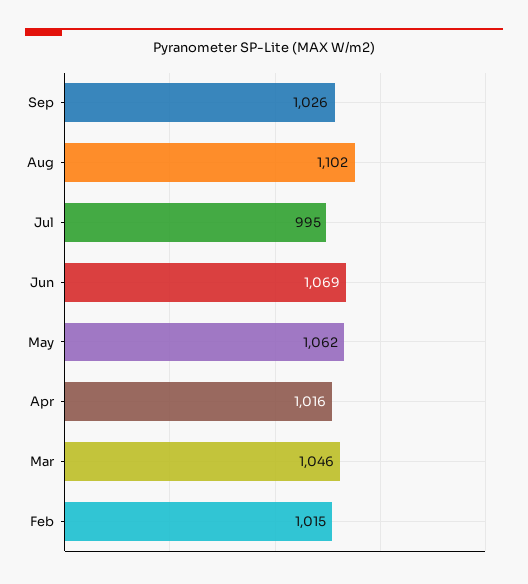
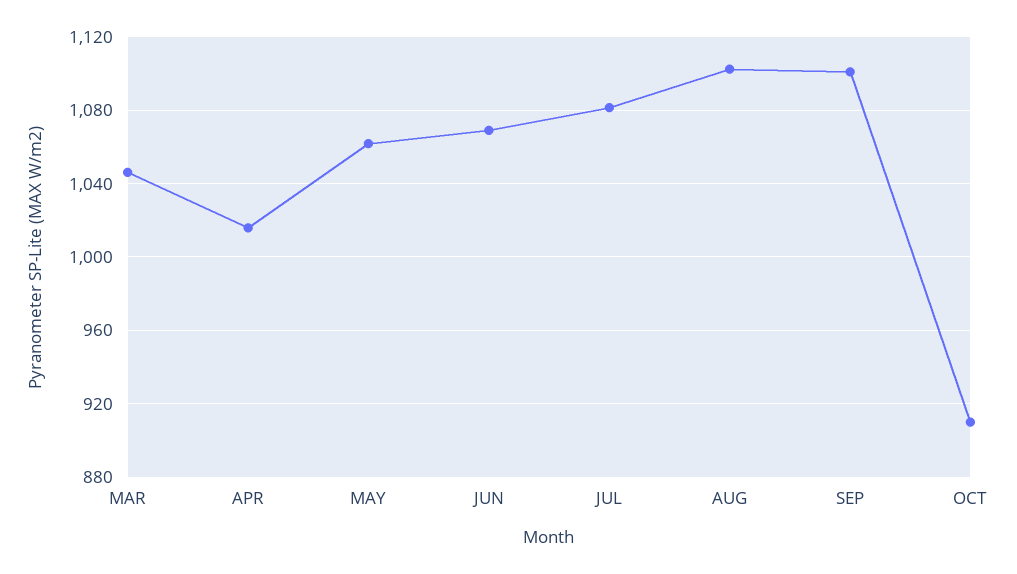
Sep: 1026 -> 1100
Jul: 995 -> 1080
Feb: 1015 -> none
OCT: none -> 910

